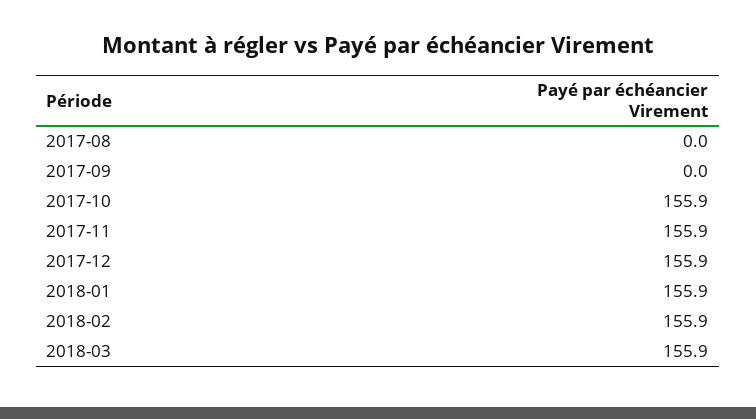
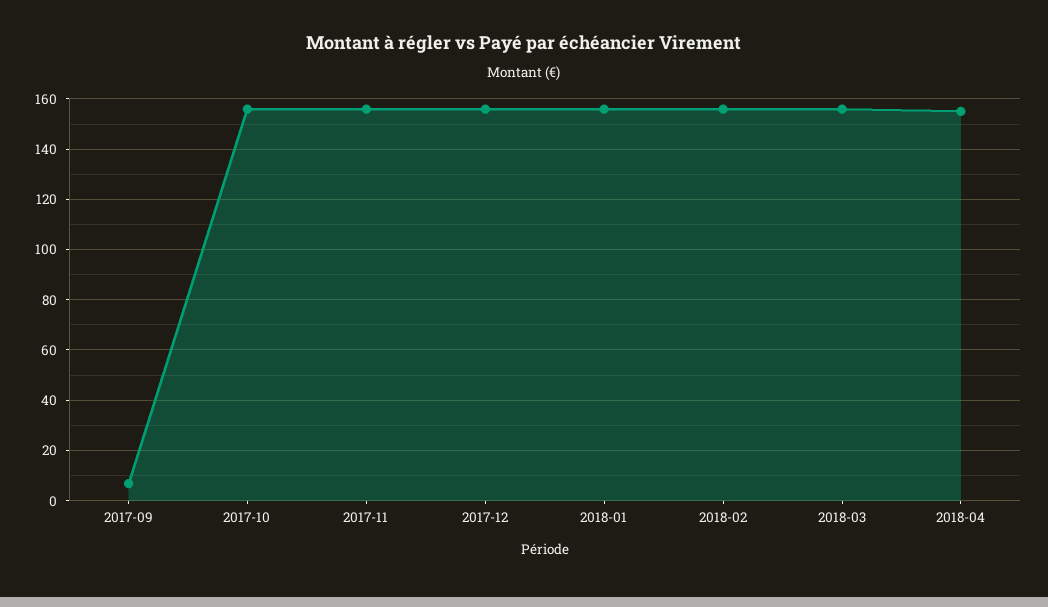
2017-08: 0 -> none
2017-09: 0 -> 7.5
2018-04: none -> 155

